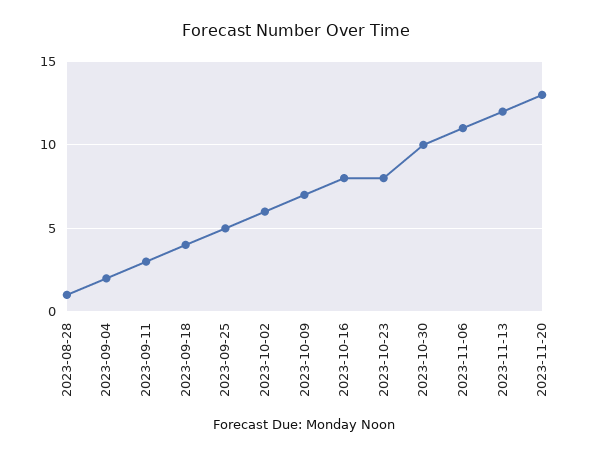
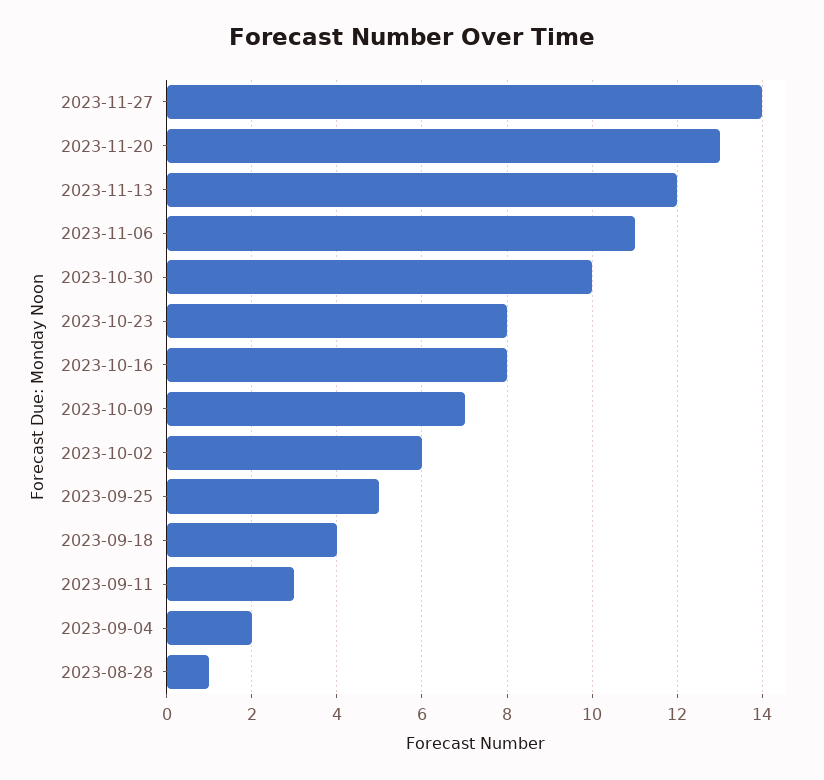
2023-11-27: none -> 14

